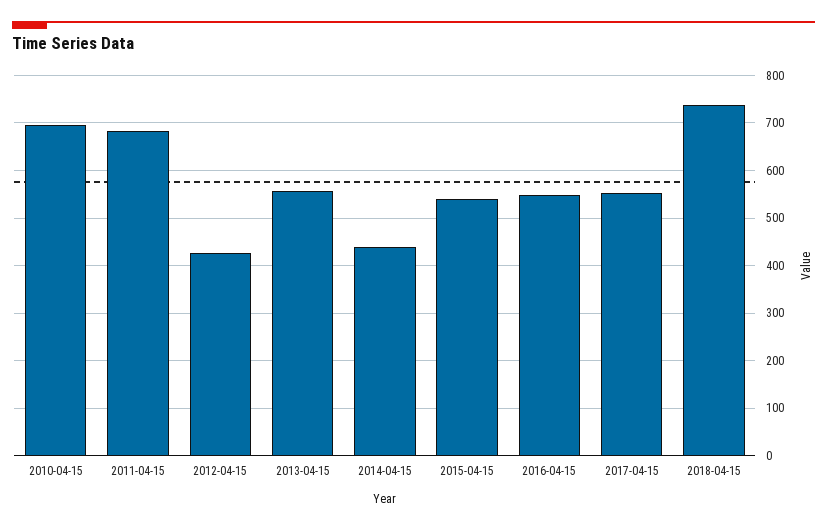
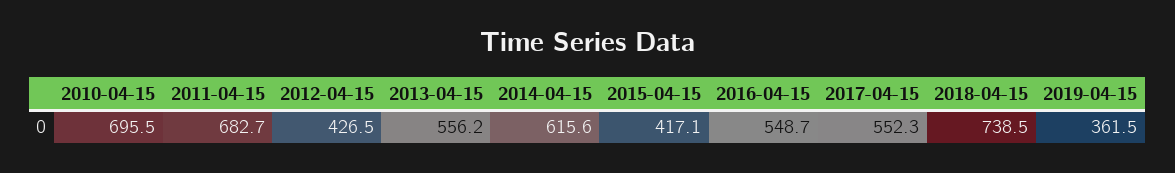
2014-04-15: 440 -> 615.6
2015-04-15: 540 -> 417.1
2019-04-15: none -> 361.5

